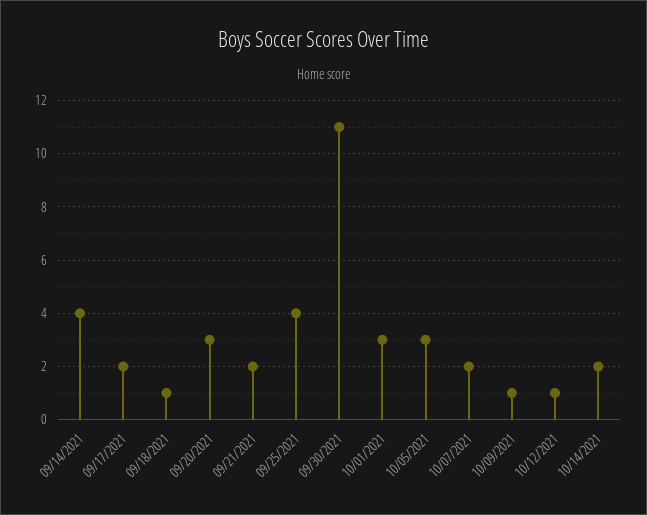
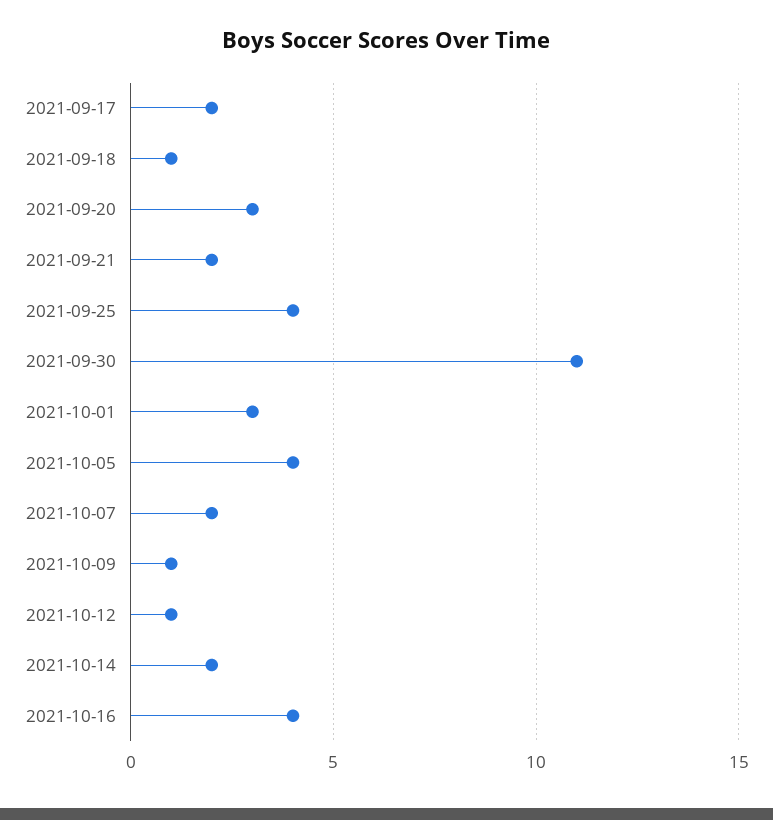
09/14/2021: 4 -> none
10/05/2021: 3 -> 4
2021-10-16: none -> 4

